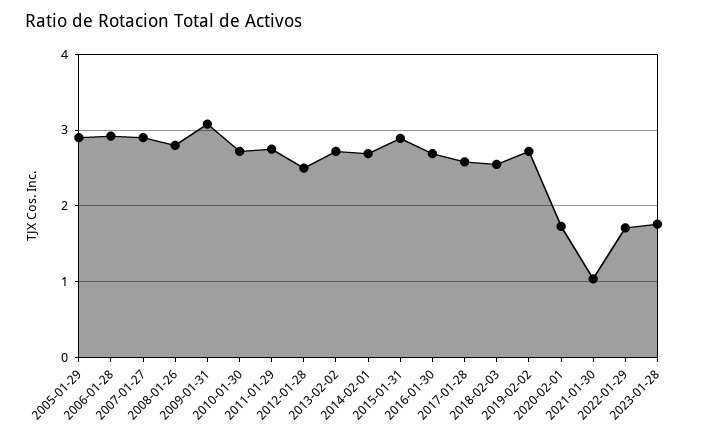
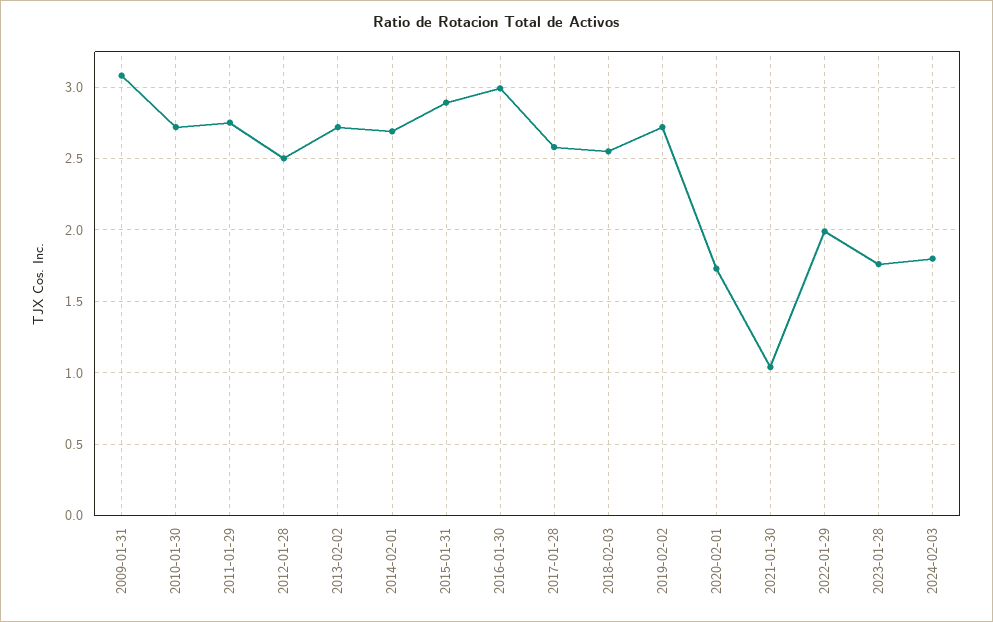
2005-01-29: 2.9 -> none
2006-01-28: 2.9 -> none
2007-01-27: 2.9 -> none
2008-01-26: 2.8 -> none
2016-01-30: 2.7 -> 3
2022-01-29: 1.7 -> 2
2024-02-03: none -> 1.8

